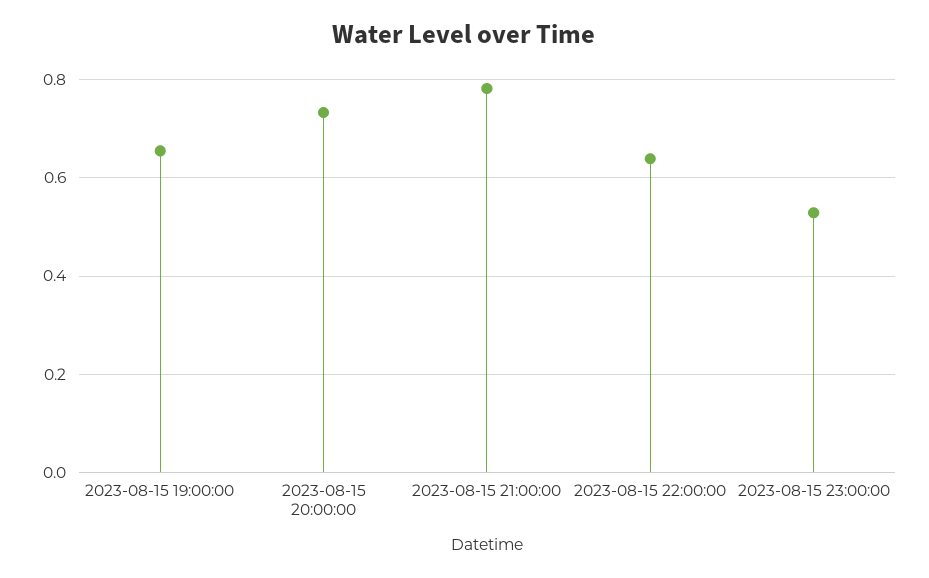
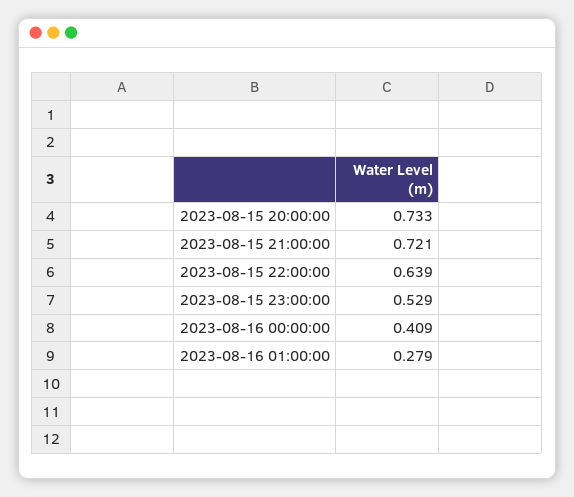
2023-08-15 19:00:00: 0.66 -> none
2023-08-15 21:00:00: 0.78 -> 0.721
2023-08-16 00:00:00: none -> 0.409
2023-08-16 01:00:00: none -> 0.279

